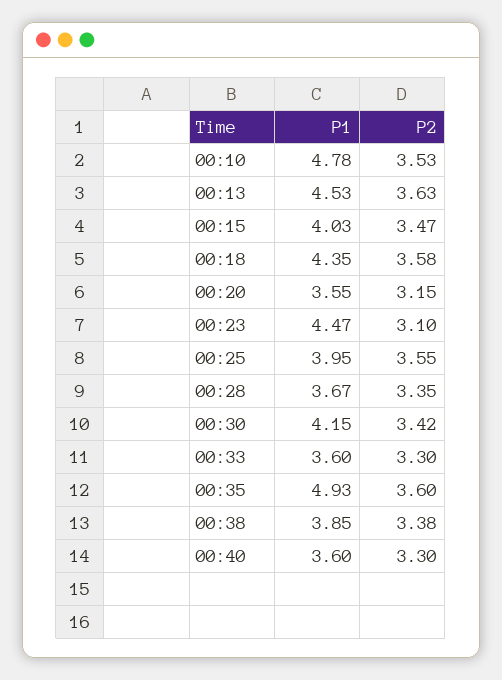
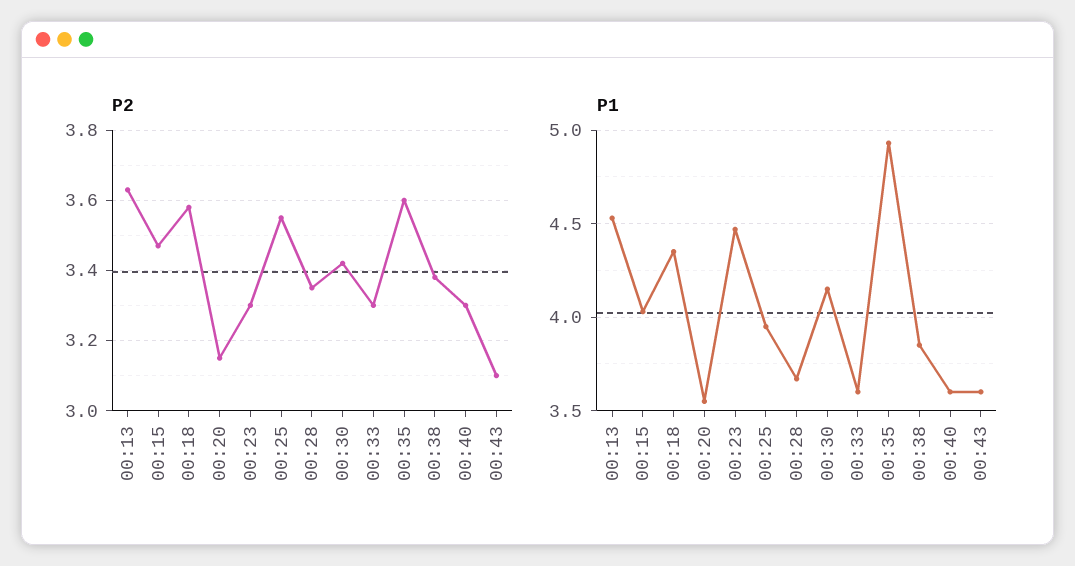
P1, 00:10: 4.78 -> none
P2, 00:10: 3.53 -> none
P2, 00:23: 3.1 -> 3.3
P2, 00:43: none -> 3.1
P1, 00:43: none -> 3.6

